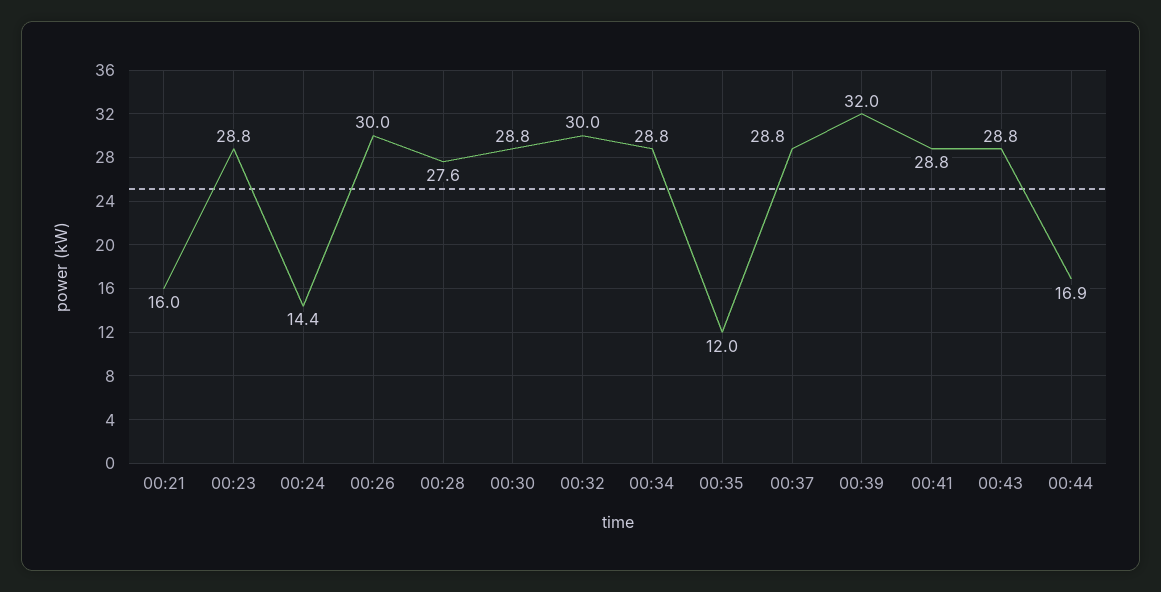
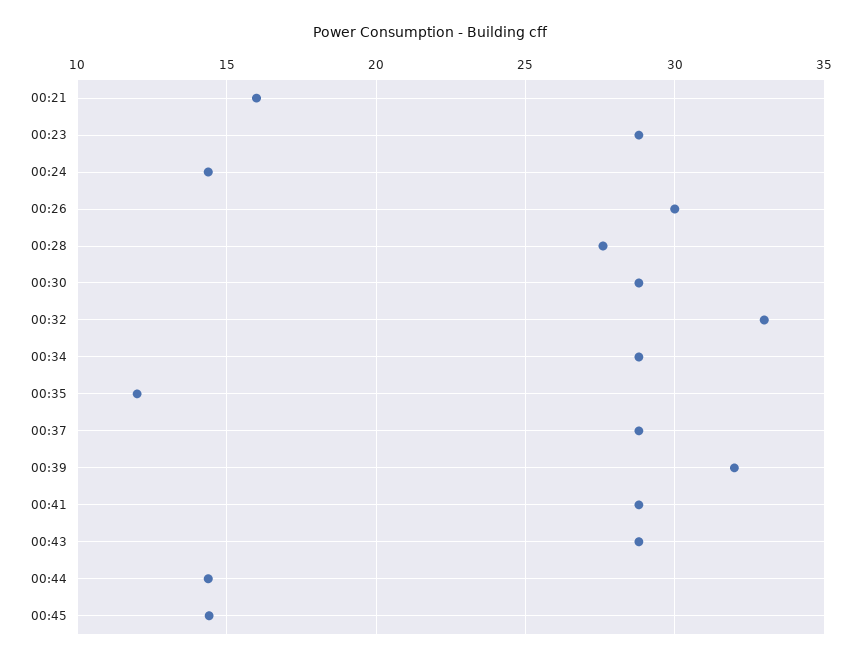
00:32: 30 -> 33
00:44: 16.9 -> 14.5
00:45: none -> 14.5

